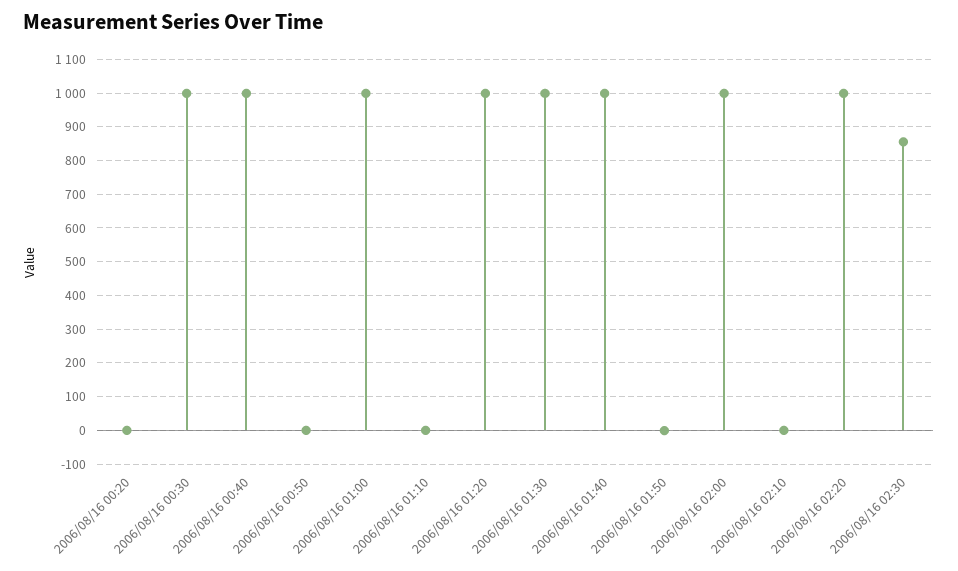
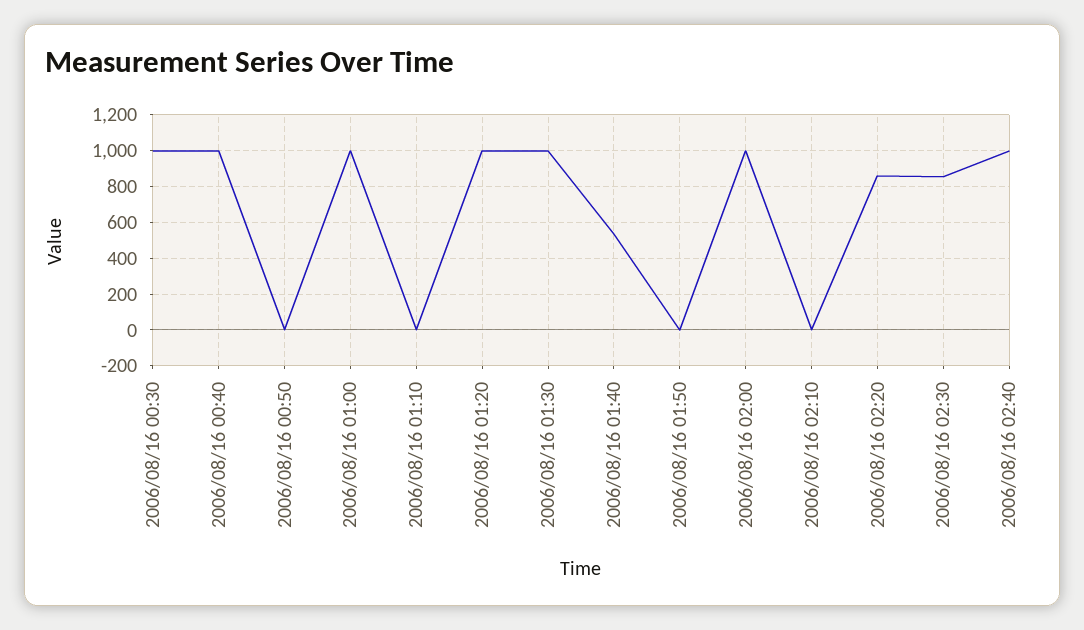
2006/08/16 00:20: 0 -> none
2006/08/16 01:40: 1000 -> 550
2006/08/16 02:20: 1000 -> 850
2006/08/16 02:40: none -> 1000

